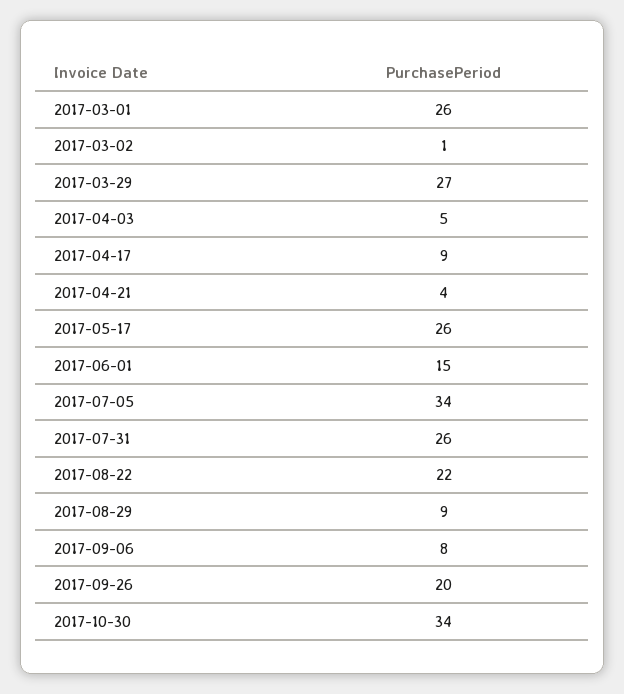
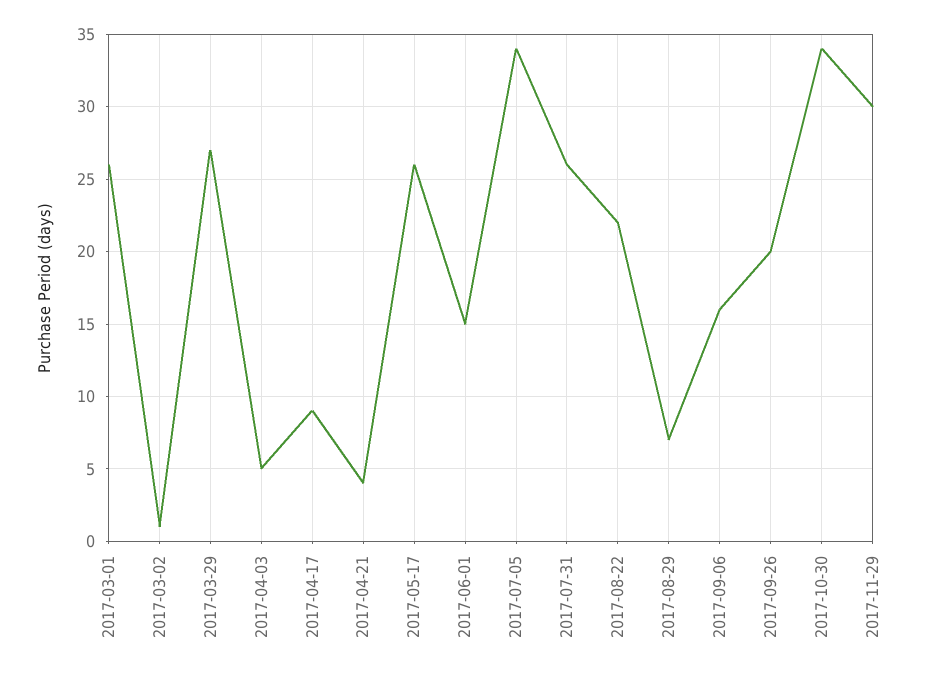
2017-08-29: 9 -> 7
2017-09-06: 8 -> 16
2017-11-29: none -> 30

